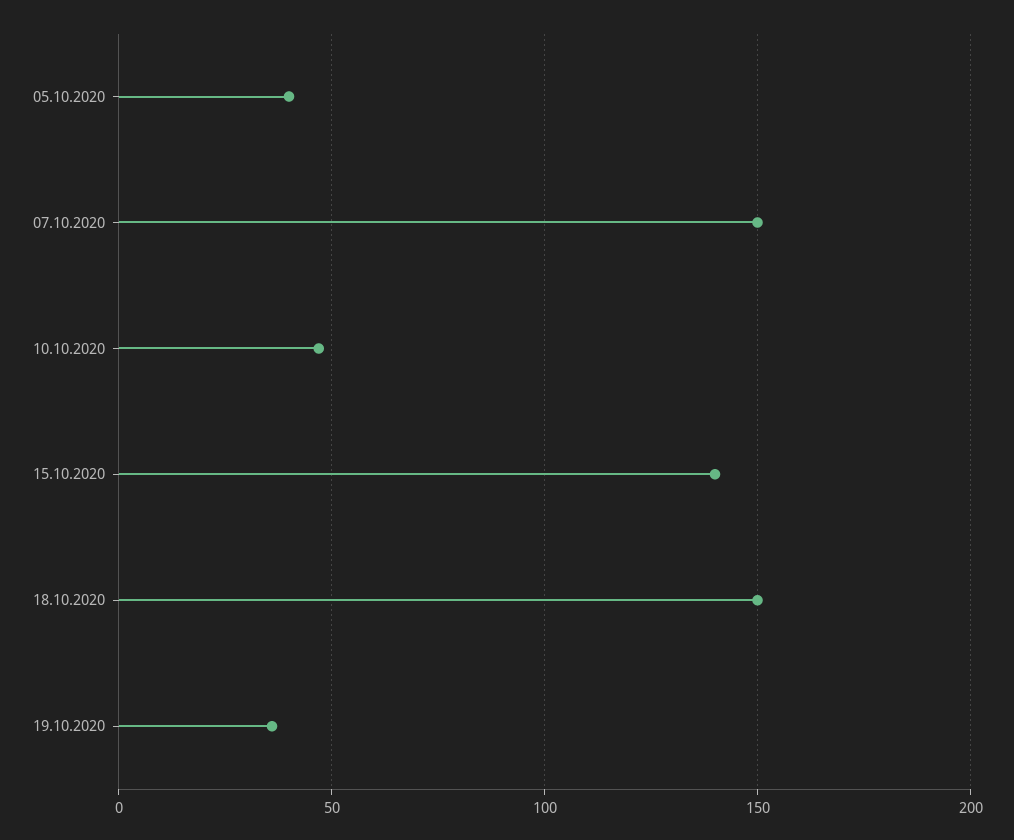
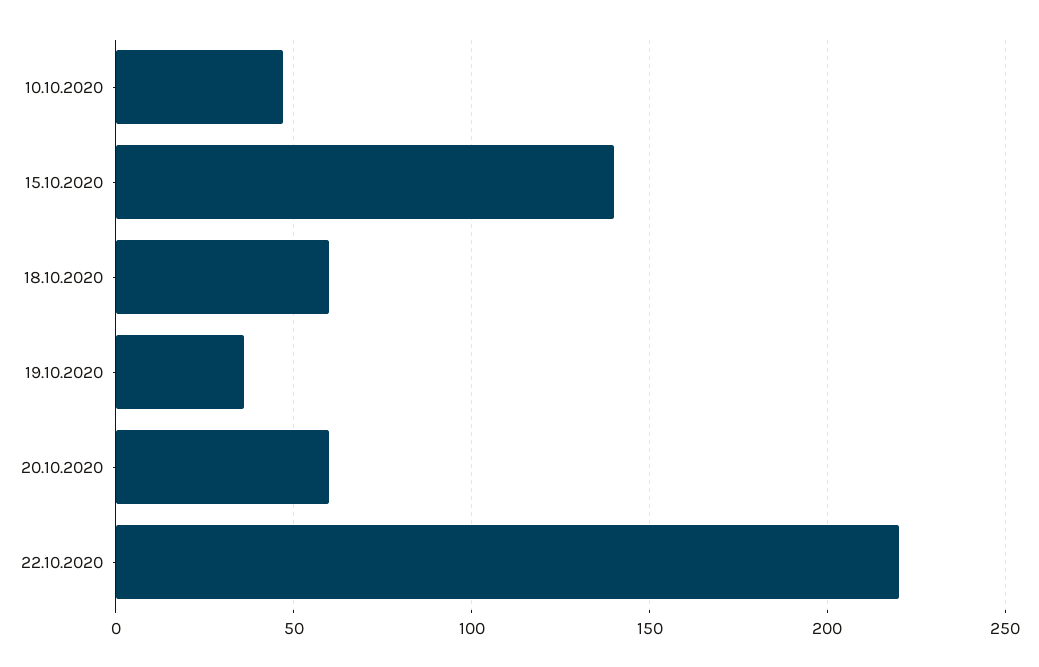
05.10.2020: 40 -> none
07.10.2020: 150 -> none
18.10.2020: 150 -> 60
20.10.2020: none -> 60
22.10.2020: none -> 220

